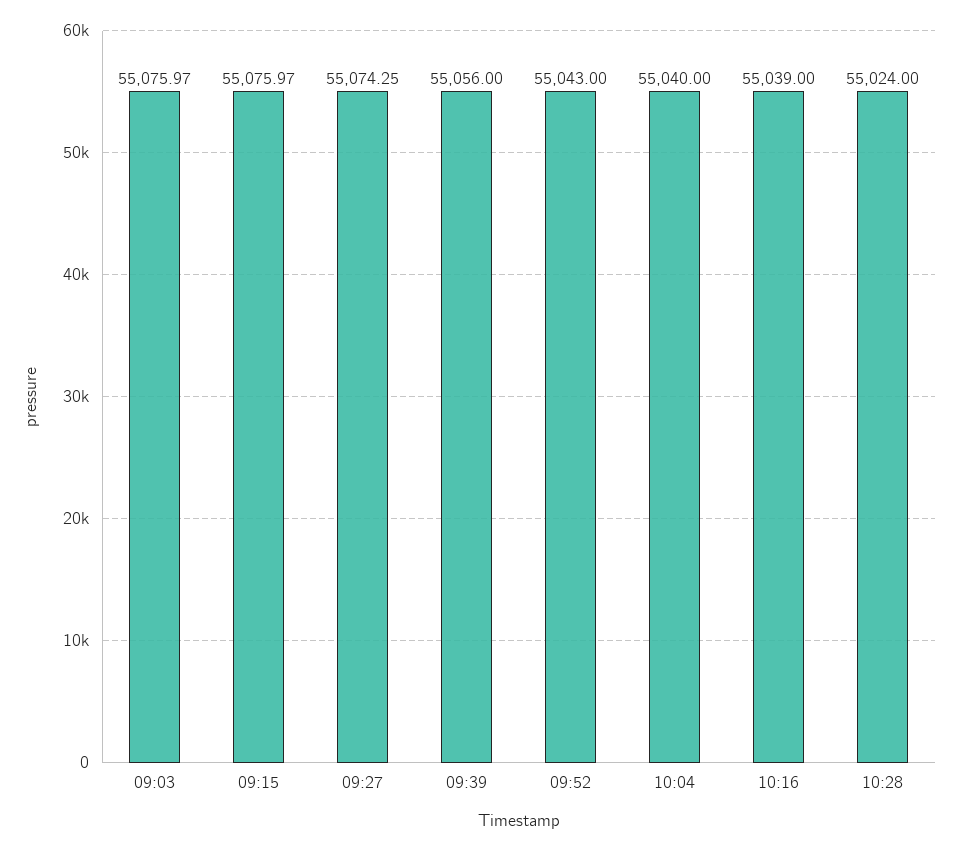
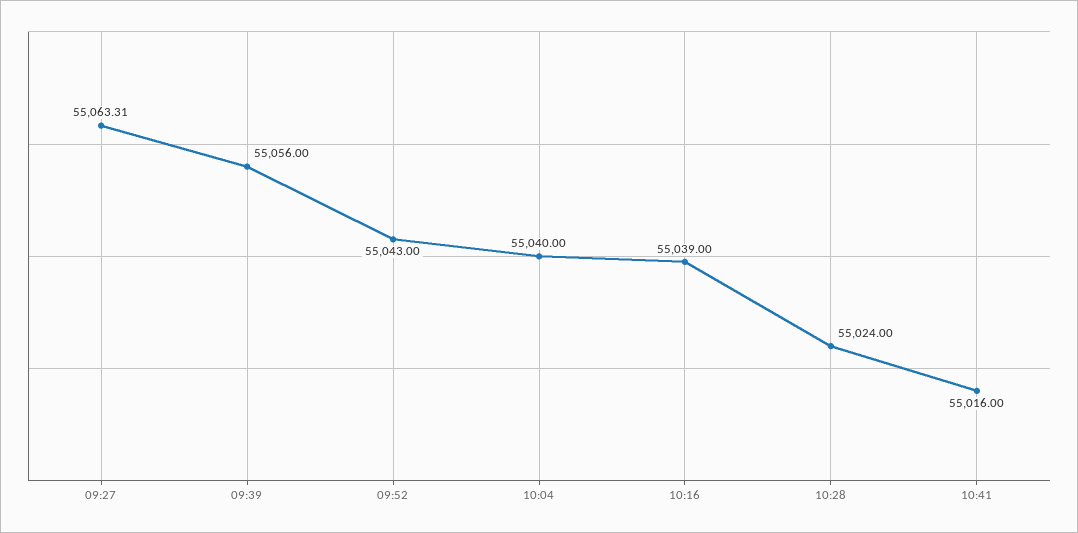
09:03: 55075.97 -> none
09:15: 55075.97 -> none
09:27: 55074.25 -> 55063.31
10:41: none -> 55016

